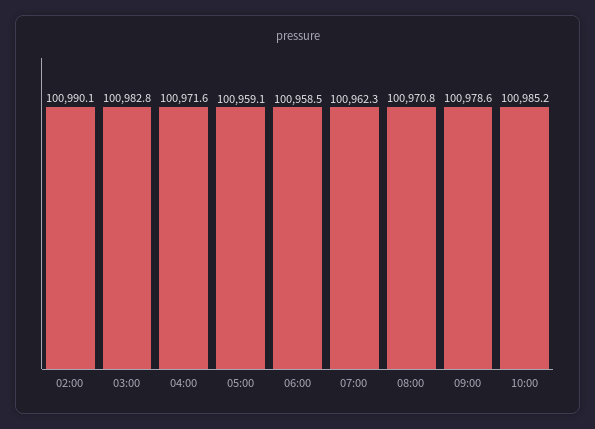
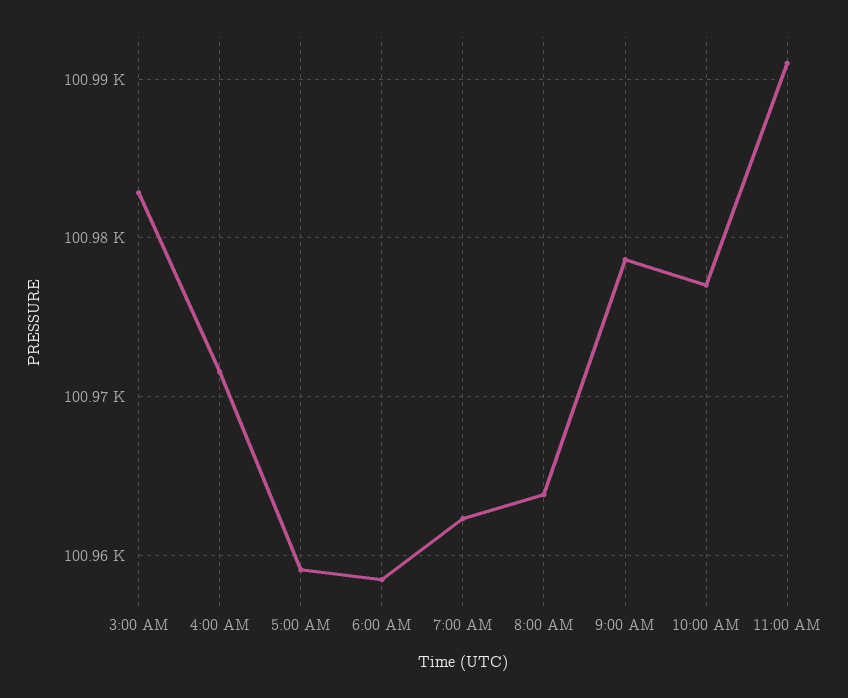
02:00: 100990.1 -> none
08:00: 100970.8 -> 100964
10:00: 100985.2 -> 100977
11:00 AM: none -> 100991

